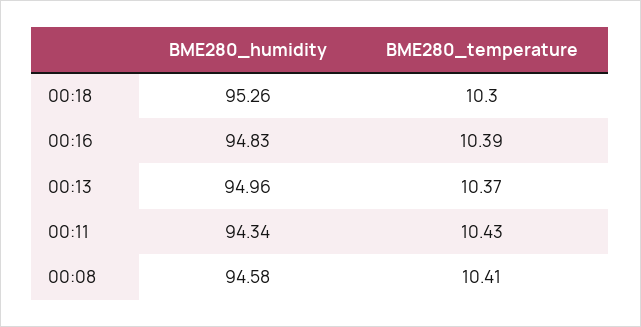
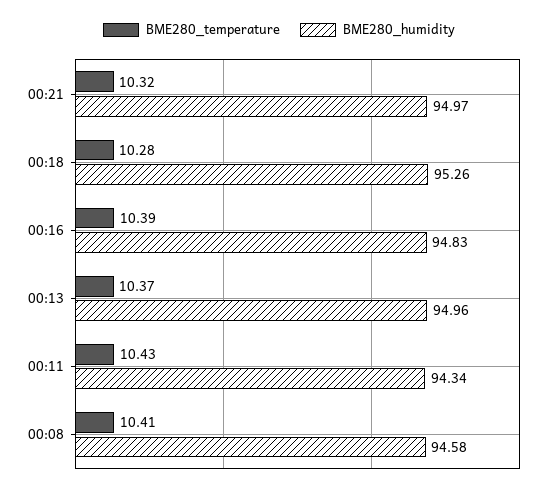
BME280_temperature, 00:18: 10.3 -> 10.28
BME280_temperature, 00:21: none -> 10.32
BME280_humidity, 00:21: none -> 94.97

